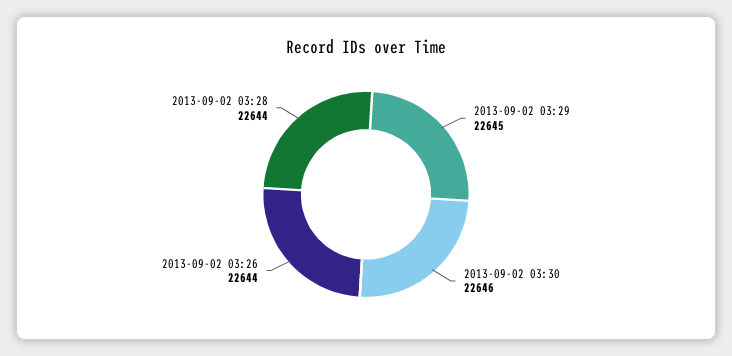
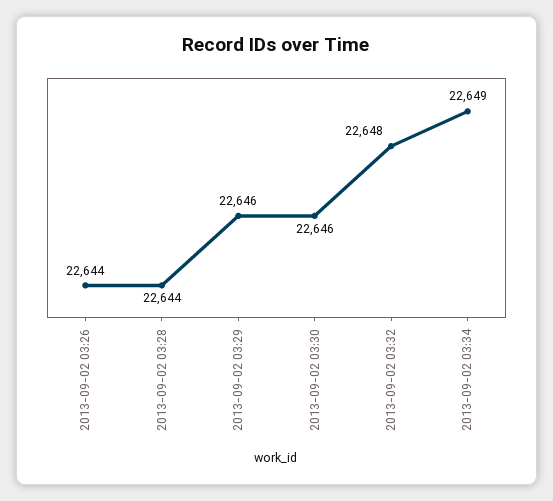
2013-09-02 03:29: 22645 -> 22646
2013-09-02 03:32: none -> 22648
2013-09-02 03:34: none -> 22649

